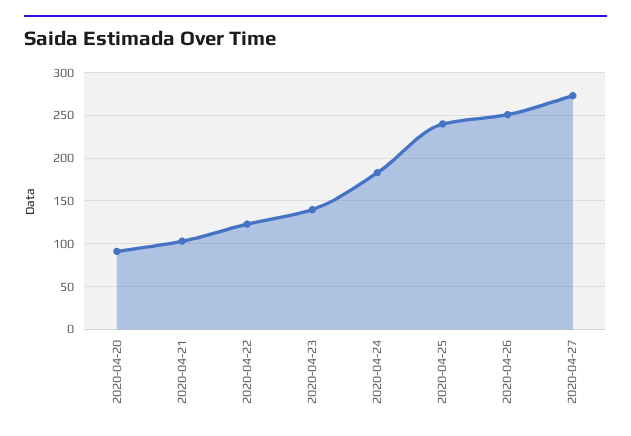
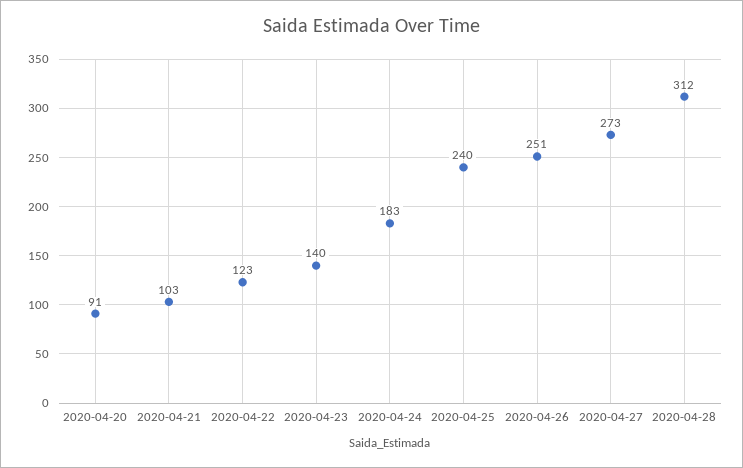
2020-04-28: none -> 312

